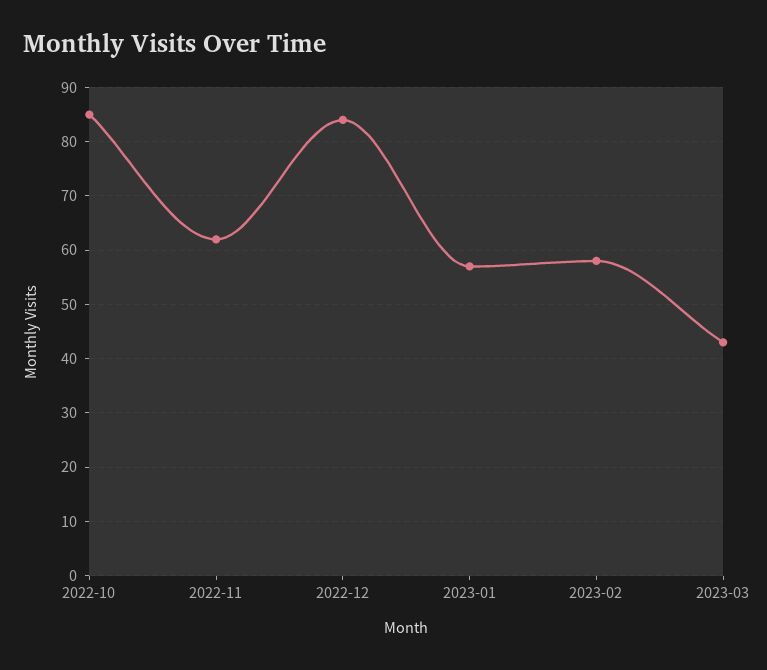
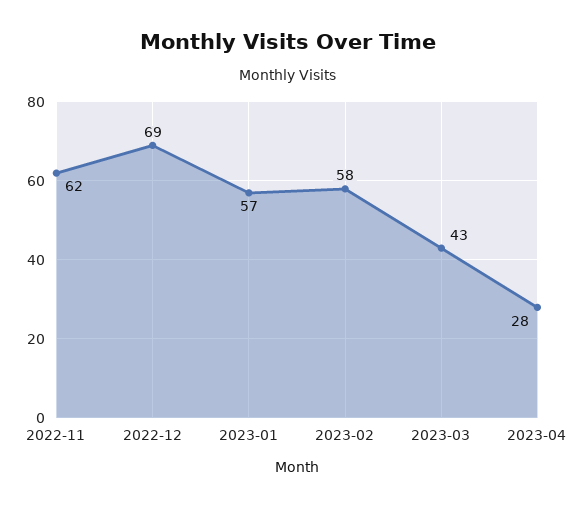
2022-10: 85 -> none
2022-12: 85 -> 69
2023-04: none -> 28

